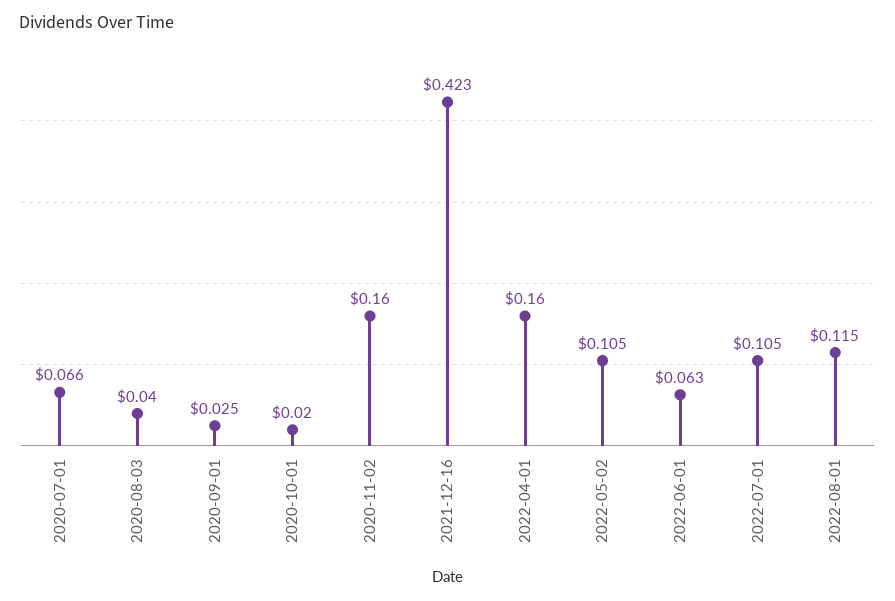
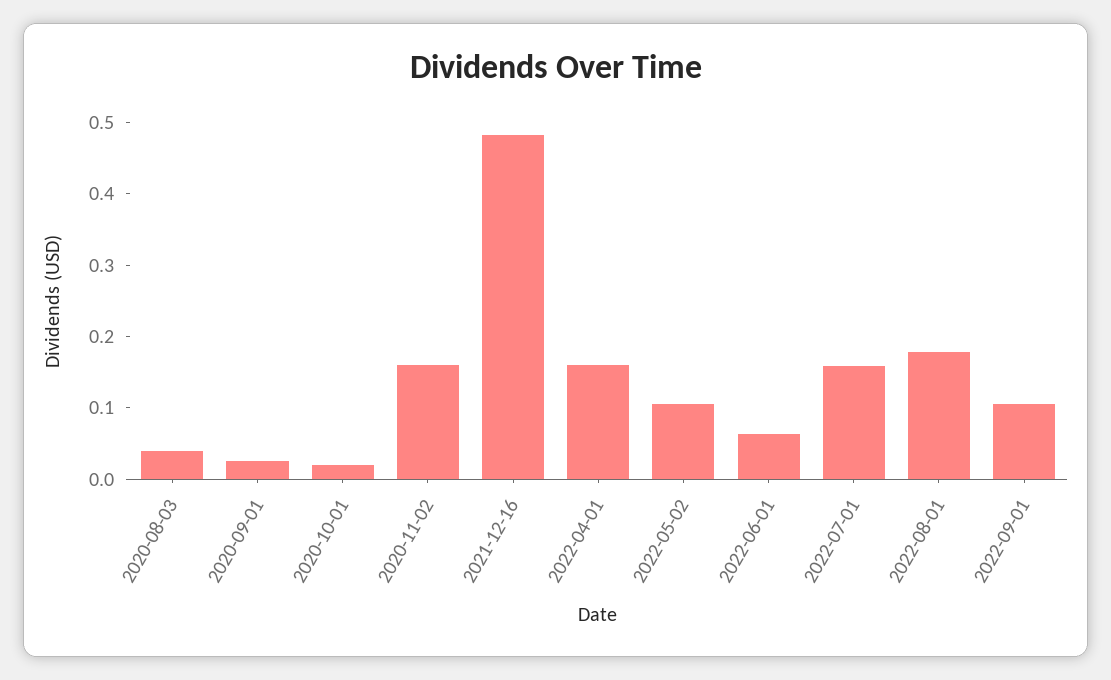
2020-07-01: 0.066 -> none
2021-12-16: 0.423 -> 0.48
2022-07-01: 0.105 -> 0.16
2022-08-01: 0.115 -> 0.18
2022-09-01: none -> 0.1

